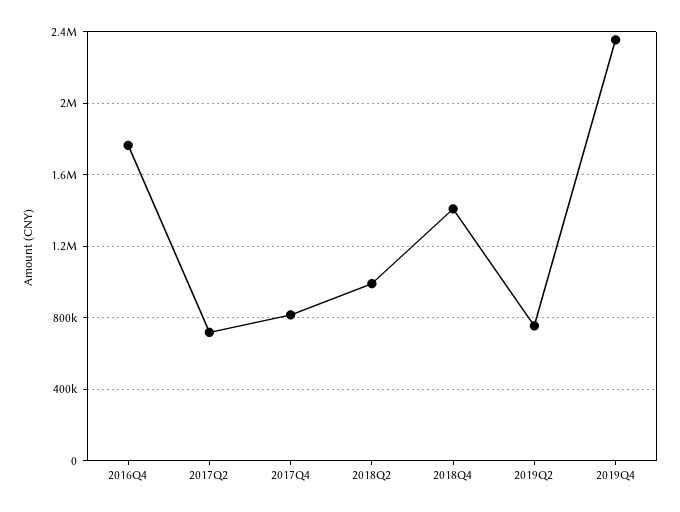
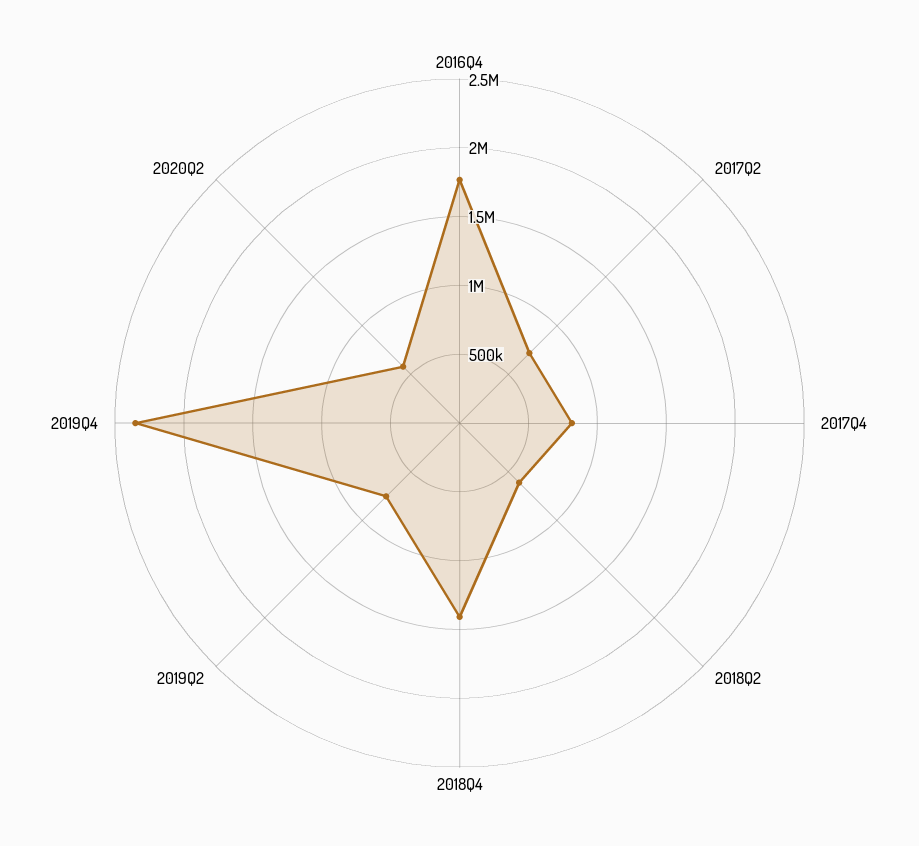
2018Q2: 1000000 -> 600000
2020Q2: none -> 600000

